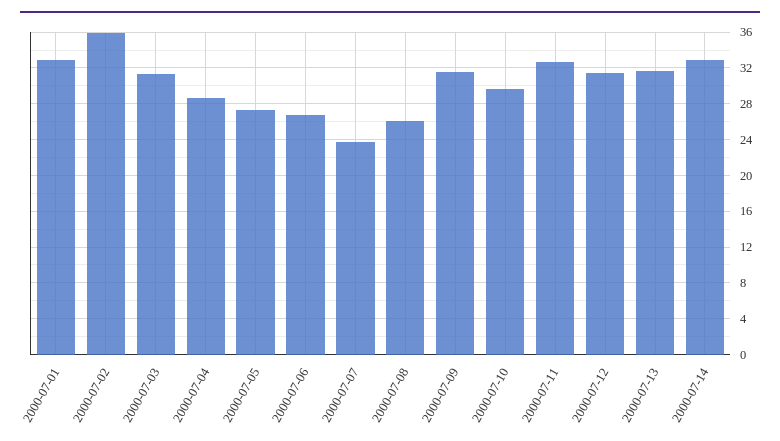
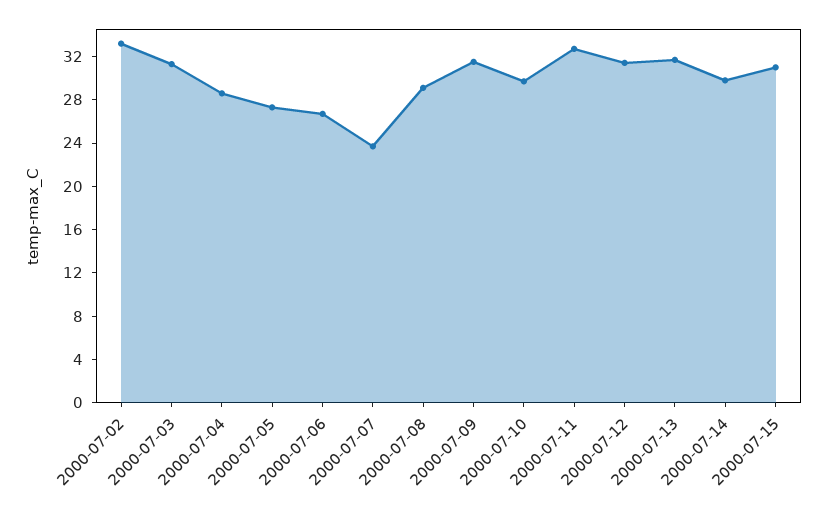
2000-07-01: 33 -> none
2000-07-02: 36 -> 33
2000-07-08: 26 -> 29
2000-07-14: 33 -> 30
2000-07-15: none -> 31

